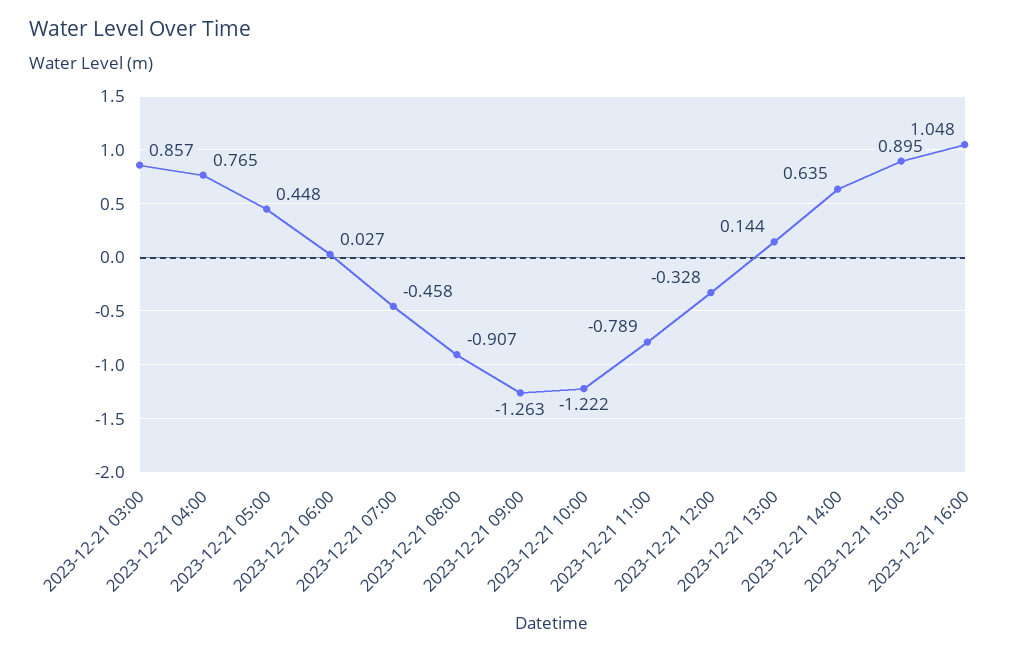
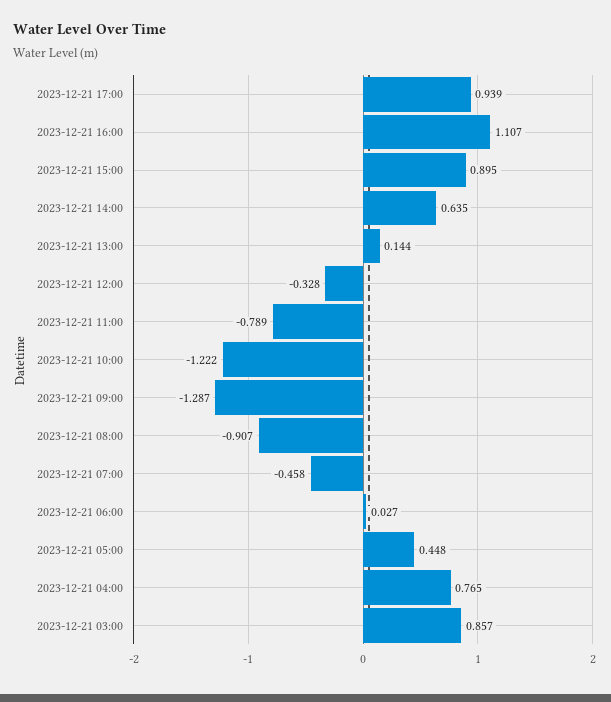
2023-12-21 09:00: -1.263 -> -1.287
2023-12-21 16:00: 1.048 -> 1.107
2023-12-21 17:00: none -> 0.939

